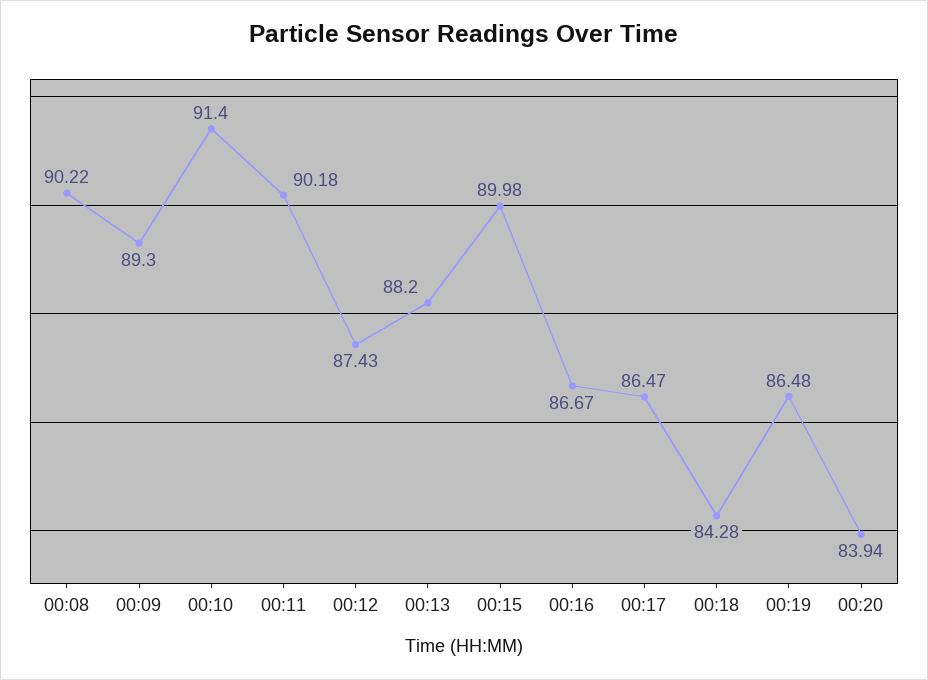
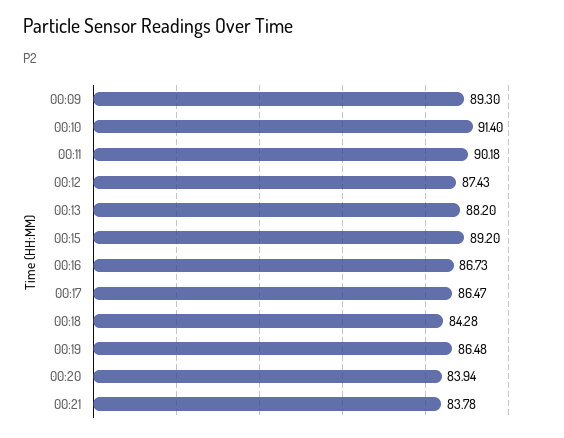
00:08: 90.22 -> none
00:15: 89.98 -> 89.2
00:16: 86.67 -> 86.73
00:21: none -> 83.78

